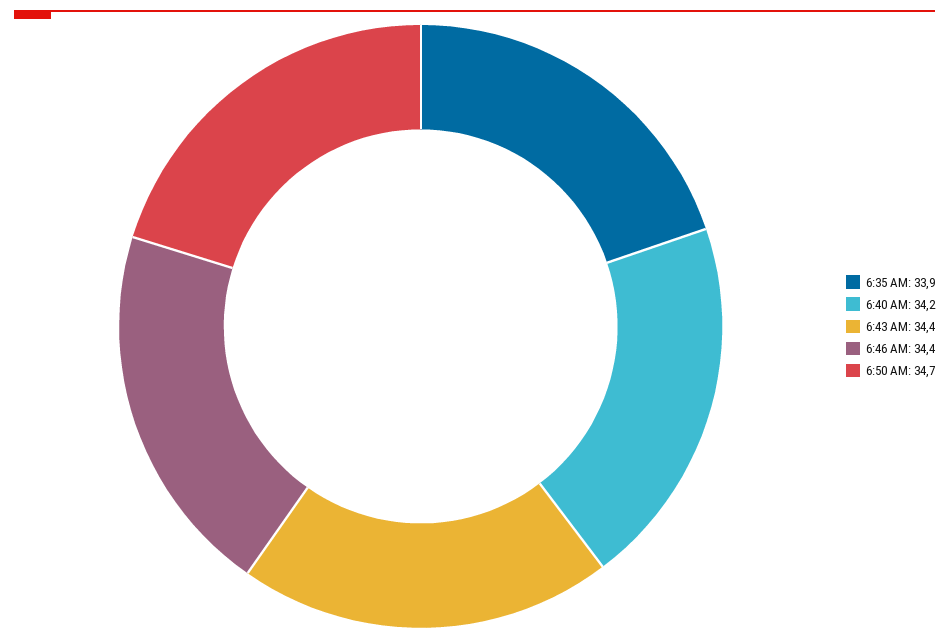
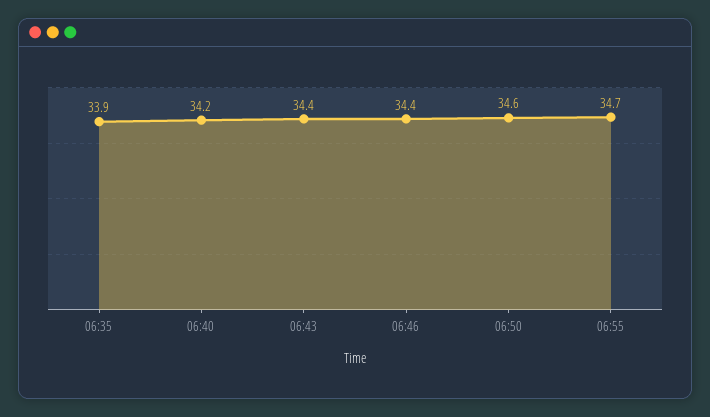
6:50 AM: 34.7 -> 34.6
06:55: none -> 34.7

